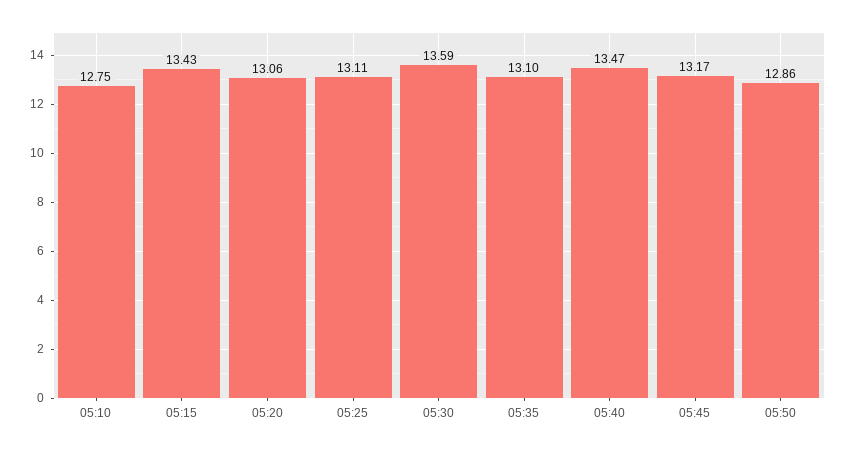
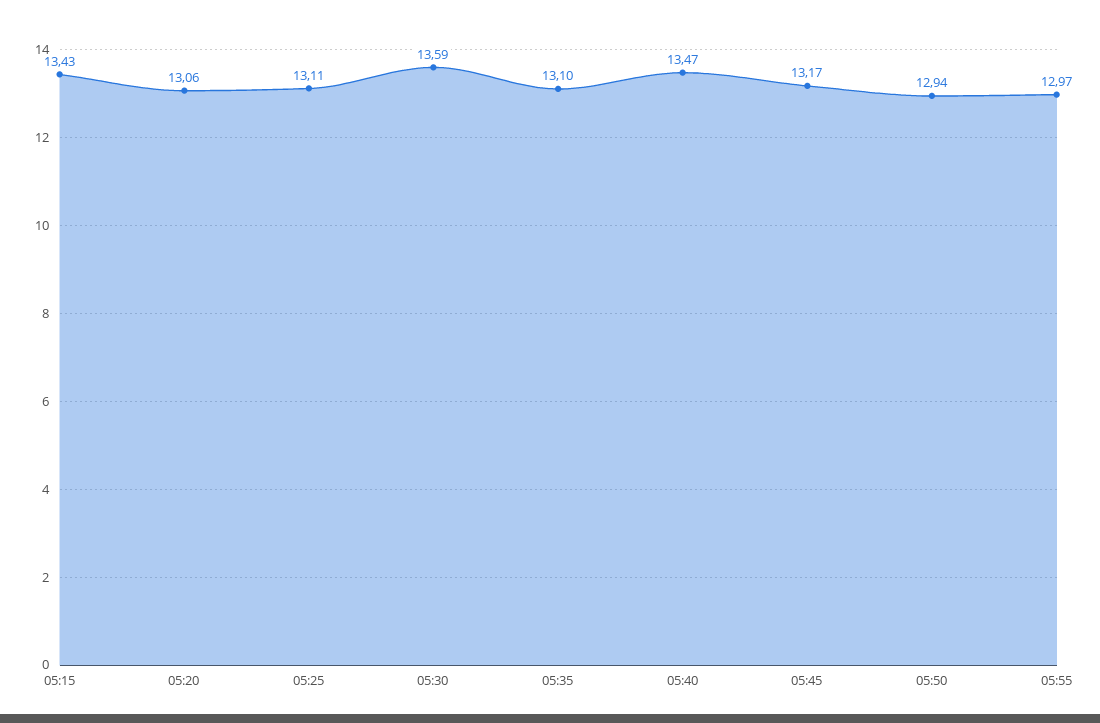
05:10: 12.75 -> none
05:50: 12.86 -> 12.94
05:55: none -> 12.97

